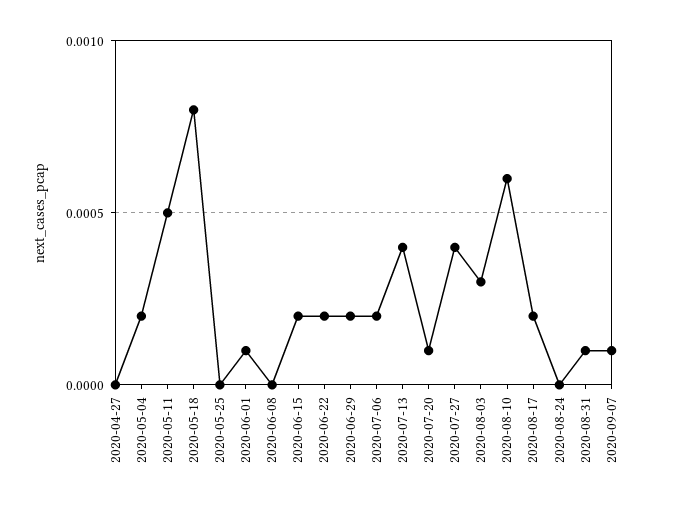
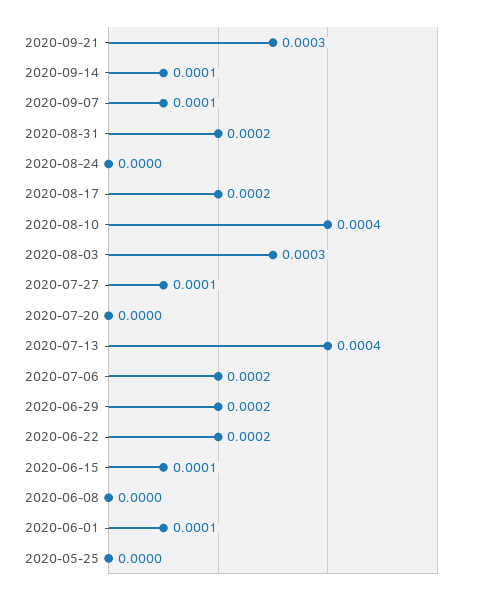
2020-04-27: 0 -> none
2020-05-04: 0.0002 -> none
2020-05-11: 0.0005 -> none
2020-05-18: 0.0008 -> none
2020-06-15: 0.0002 -> 0.0001
2020-07-20: 0.0001 -> 0
2020-07-27: 0.0004 -> 0.0001
2020-08-10: 0.0006 -> 0.0004
2020-08-31: 0.0001 -> 0.0002
2020-09-21: none -> 0.0003
2020-09-14: none -> 0.0001

